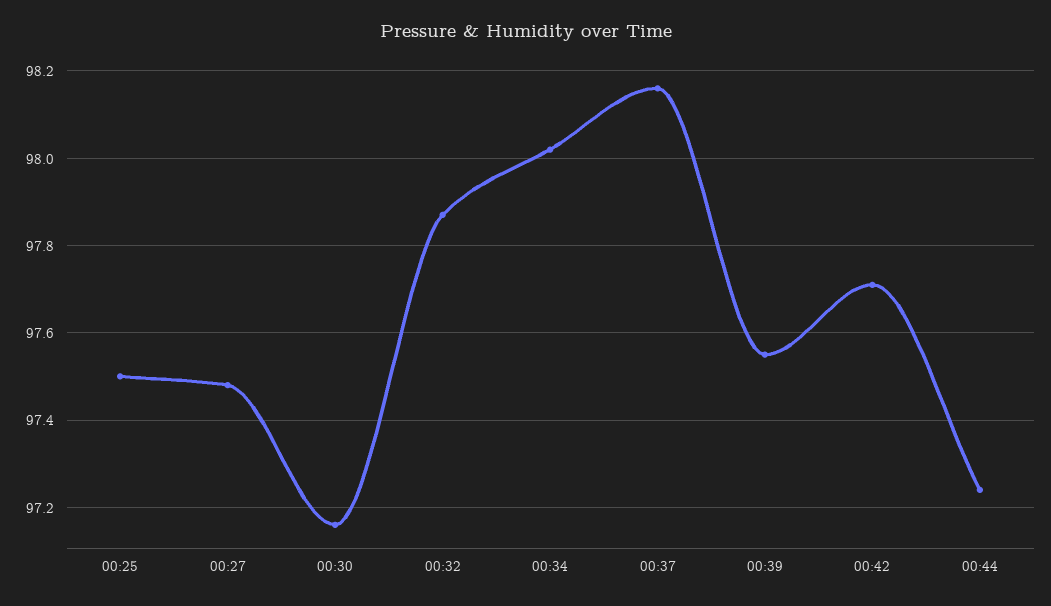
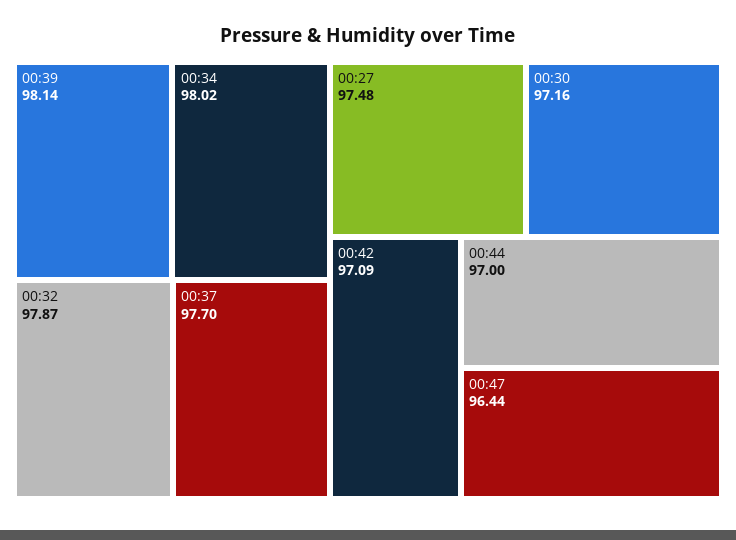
00:25: 97.5 -> none
00:37: 98.15 -> 97.7
00:39: 97.55 -> 98.14
00:42: 97.7 -> 97.09
00:44: 97.25 -> 97
00:47: none -> 96.44

